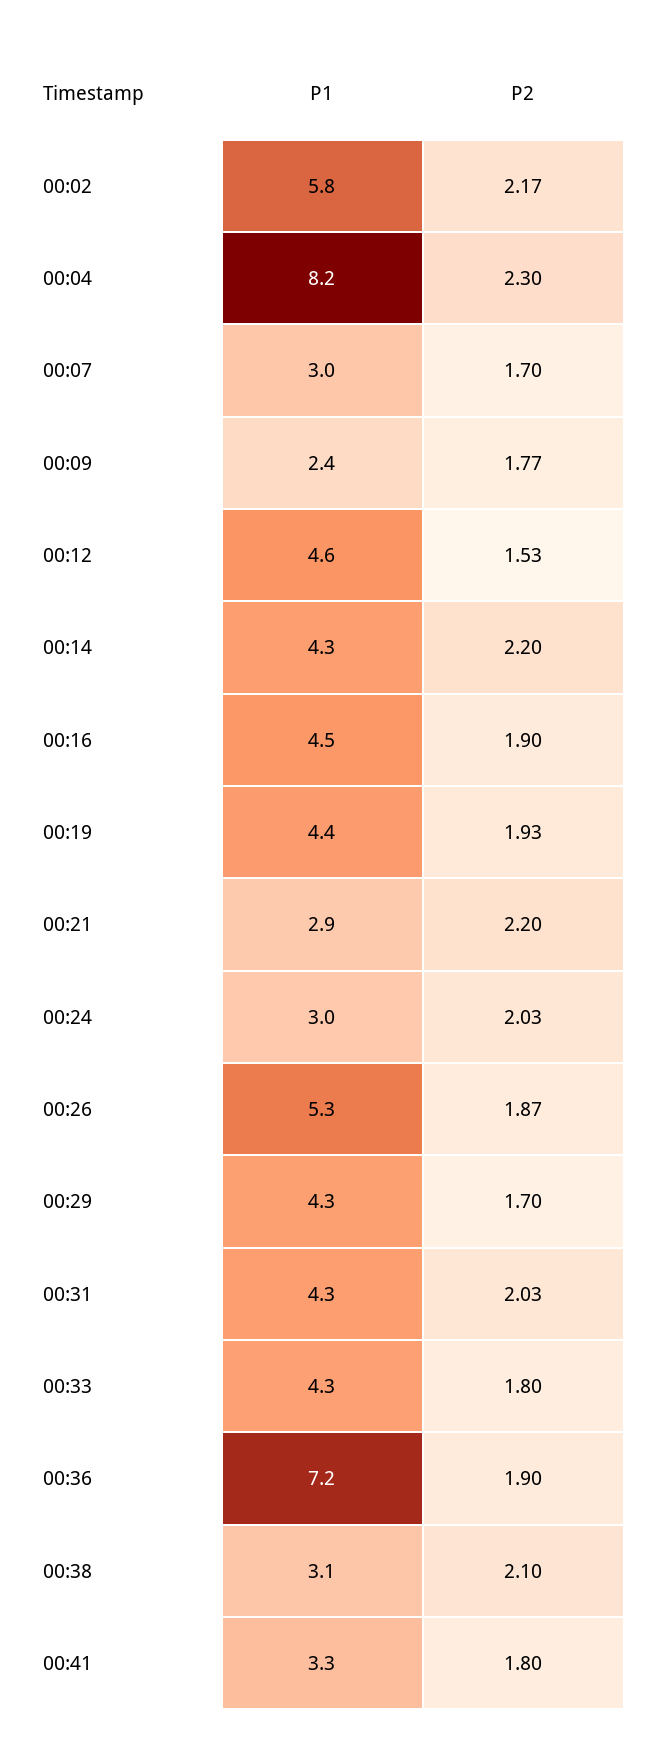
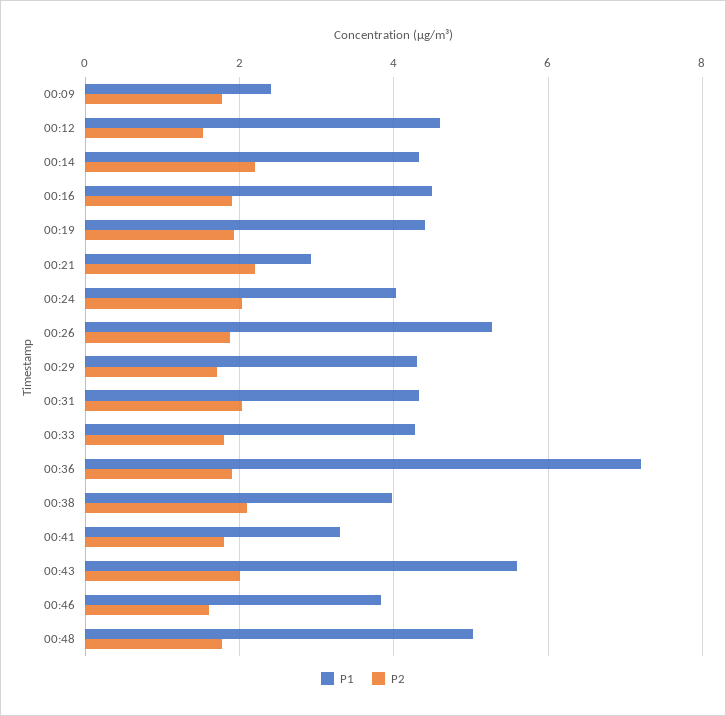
P1, 00:02: 5.8 -> none
P2, 00:02: 2.17 -> none
P1, 00:04: 8.2 -> none
P2, 00:04: 2.3 -> none
P1, 00:07: 3 -> none
P2, 00:07: 1.7 -> none
P1, 00:24: 3 -> 4
P1, 00:38: 3.1 -> 4
P1, 00:43: none -> 5.6
P2, 00:43: none -> 2
P1, 00:46: none -> 3.8
P2, 00:46: none -> 1.6
P1, 00:48: none -> 5
P2, 00:48: none -> 1.8

